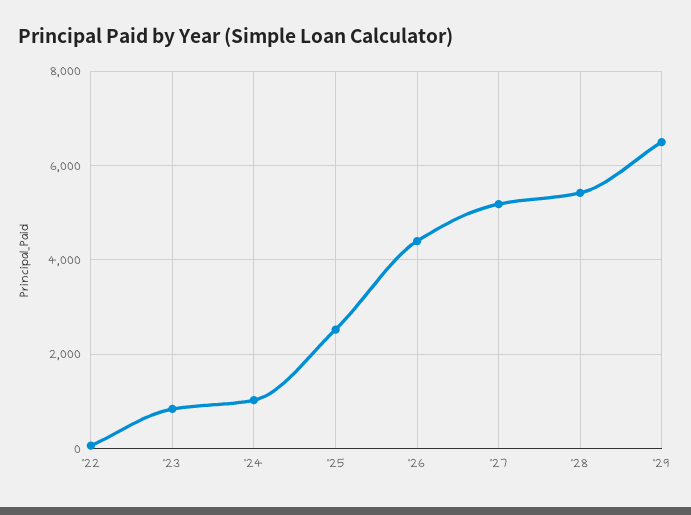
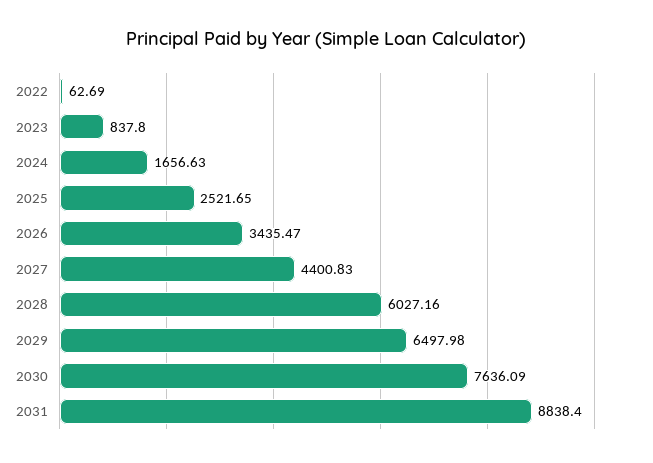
'24: 1000 -> 1656.63
'26: 4400 -> 3435.47
'27: 5200 -> 4400.83
'28: 5400 -> 6027.16
2030: none -> 7636.09
2031: none -> 8838.4

